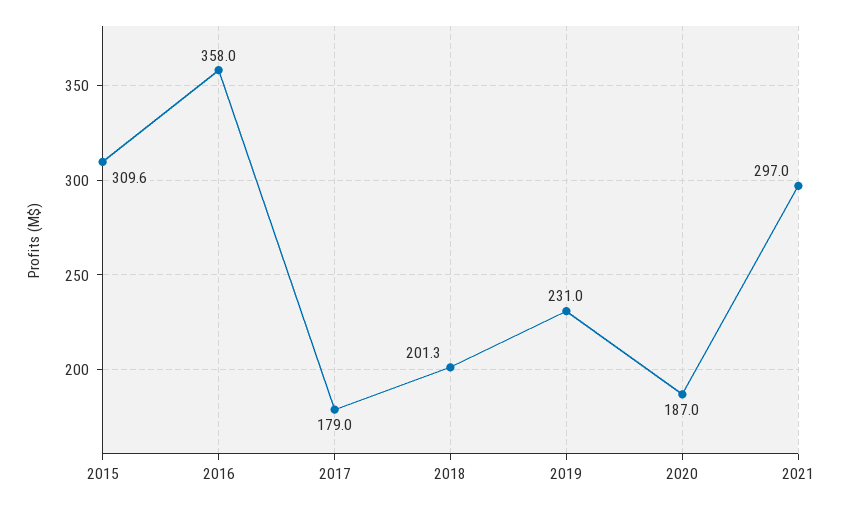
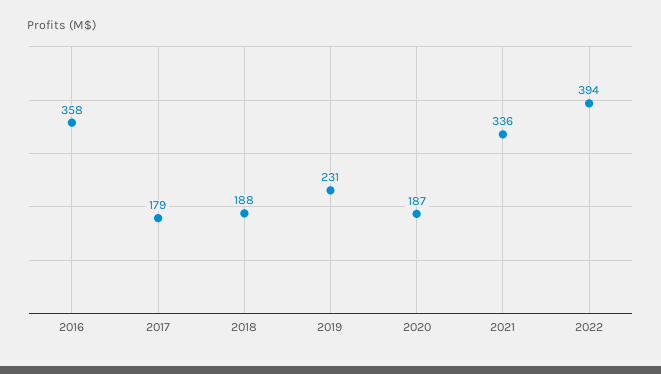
2015: 309.6 -> none
2018: 201.3 -> 188
2021: 297 -> 336
2022: none -> 394

